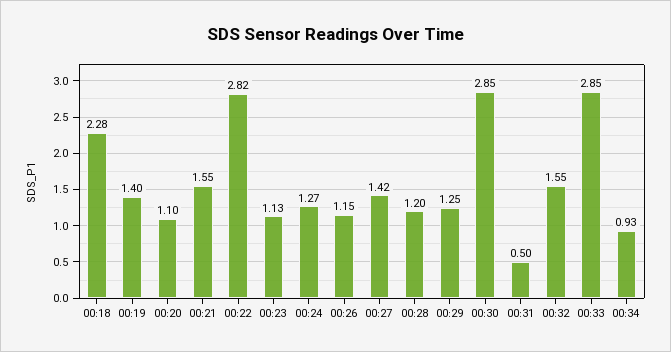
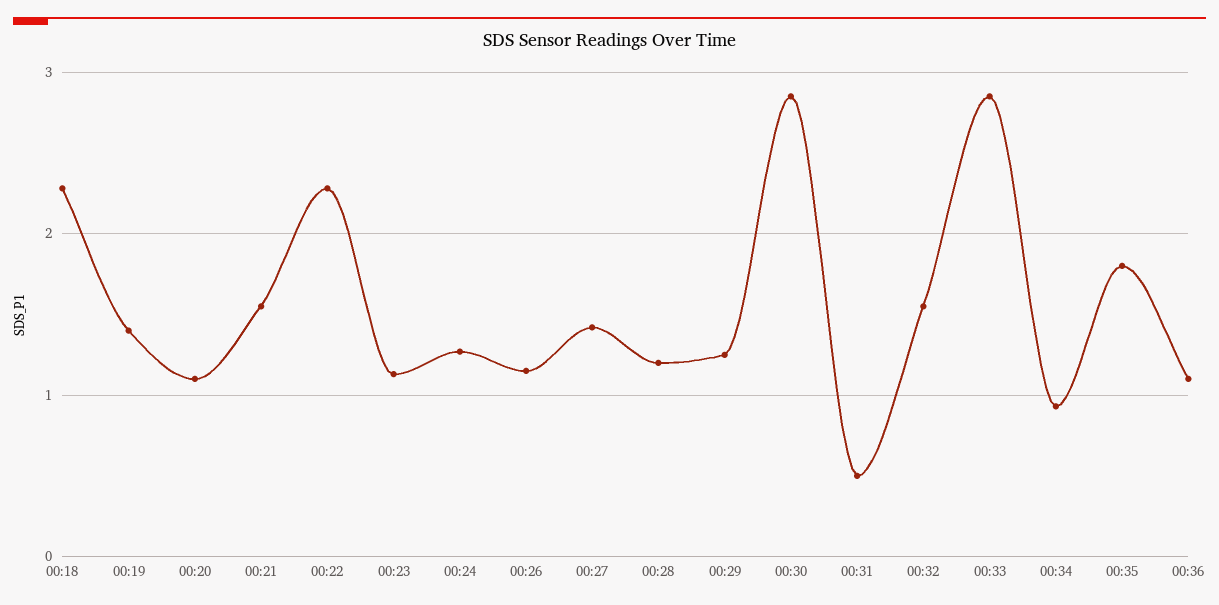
00:22: 2.82 -> 2.3
00:35: none -> 1.8
00:36: none -> 1.1

